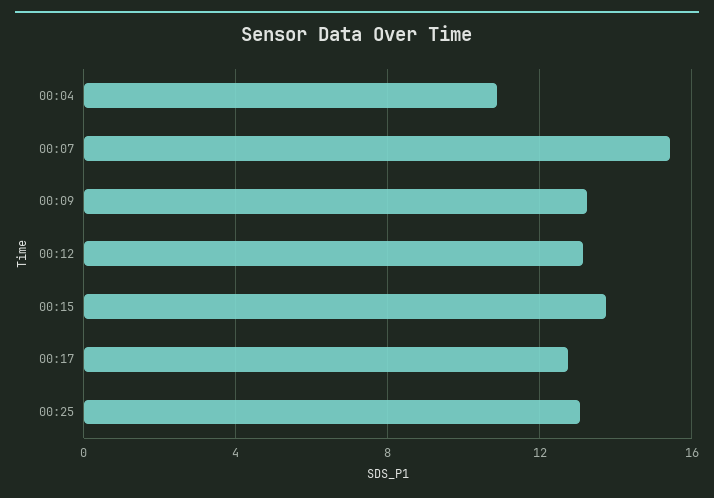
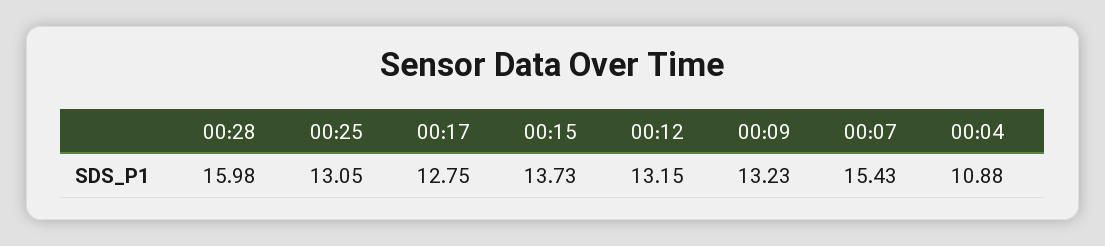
00:28: none -> 15.98

